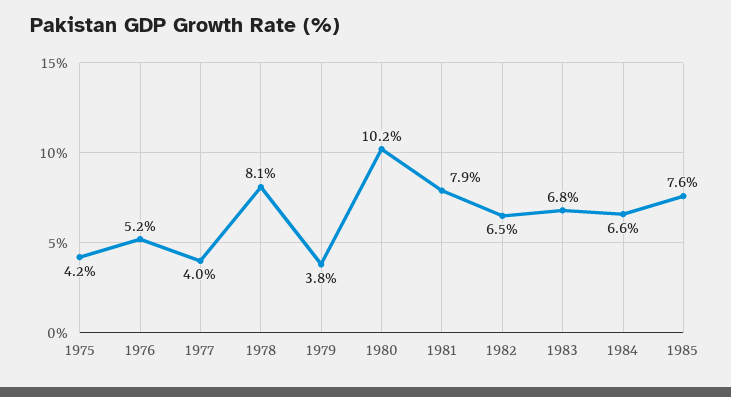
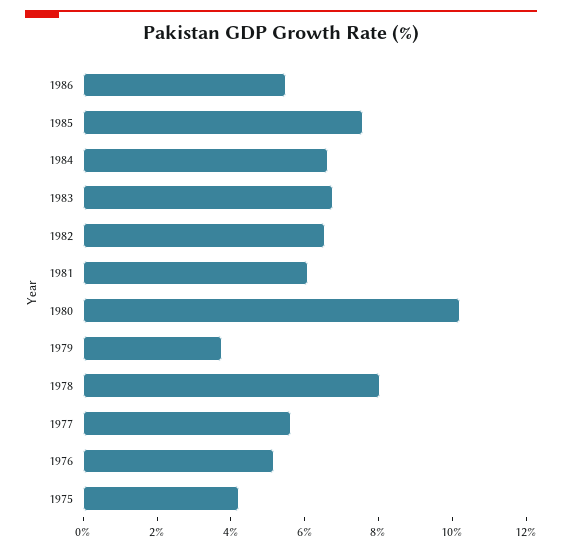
1977: 4 -> 5.5
1981: 7.9 -> 6
1986: none -> 5.5

